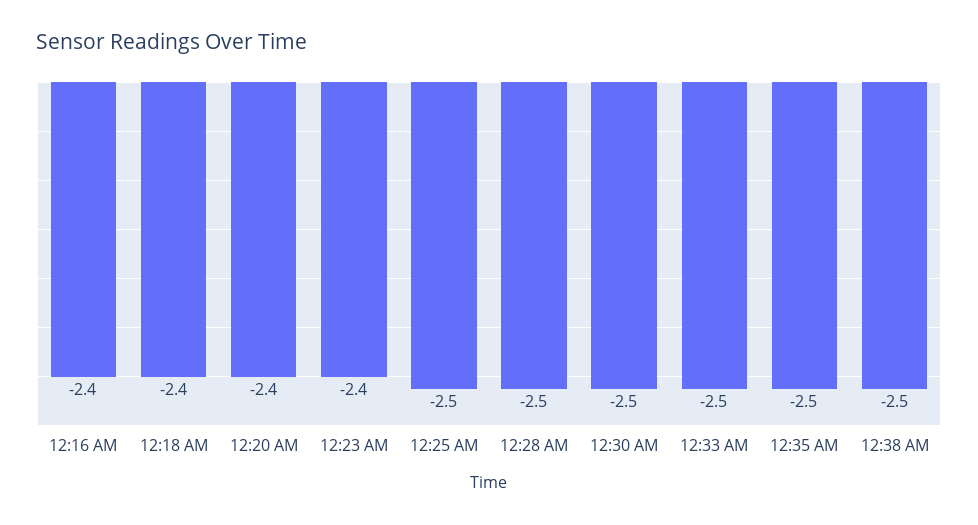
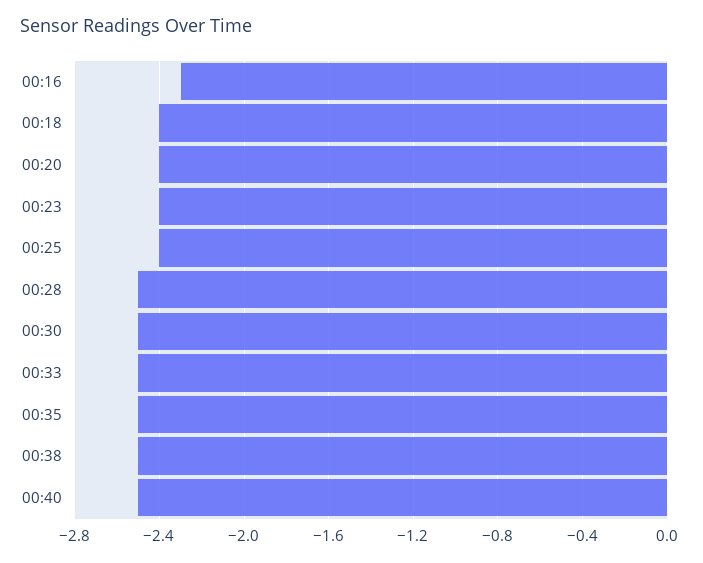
12:16 AM: -2.4 -> -2.3
12:25 AM: -2.5 -> -2.4
00:40: none -> -2.5

